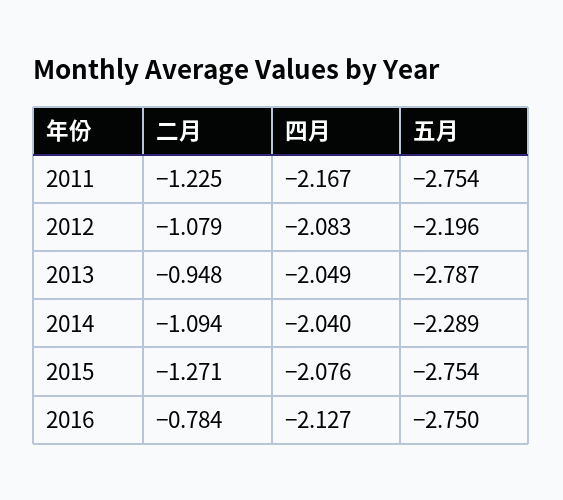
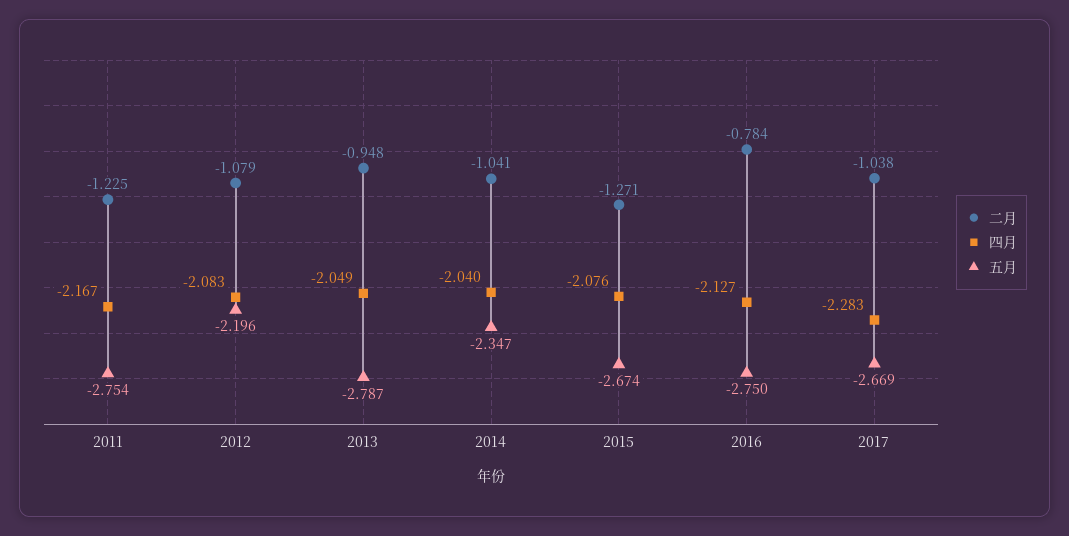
二月, 2014: -1.094 -> -1.041
五月, 2014: -2.289 -> -2.347
五月, 2015: -2.754 -> -2.674
二月, 2017: none -> -1.038
四月, 2017: none -> -2.283
五月, 2017: none -> -2.669

